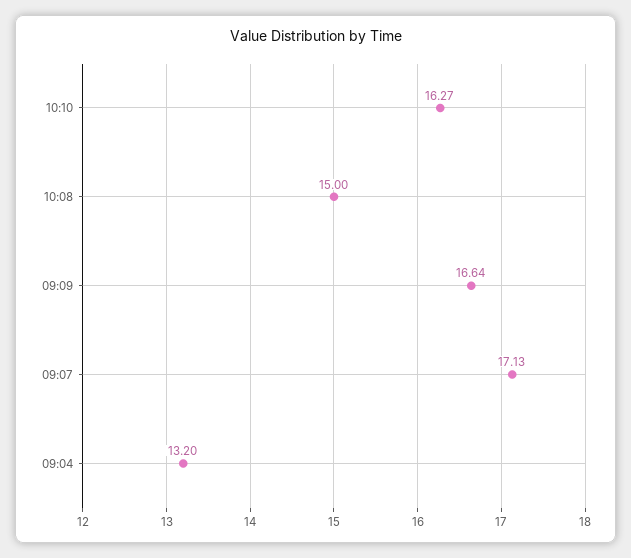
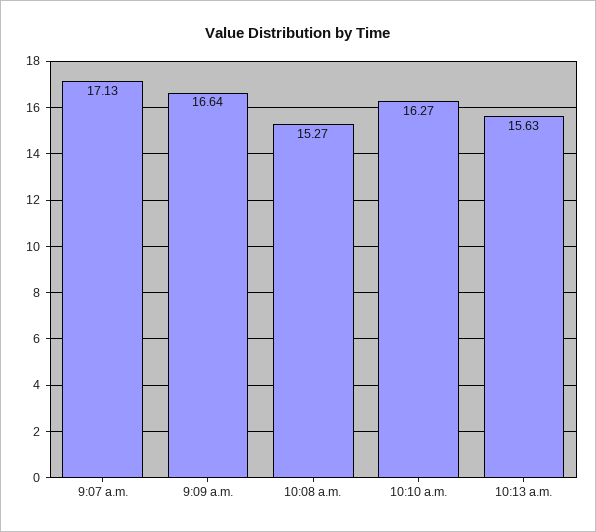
10:08: 15 -> 15.27
09:04: 13.2 -> none
10:13 a.m.: none -> 15.63

